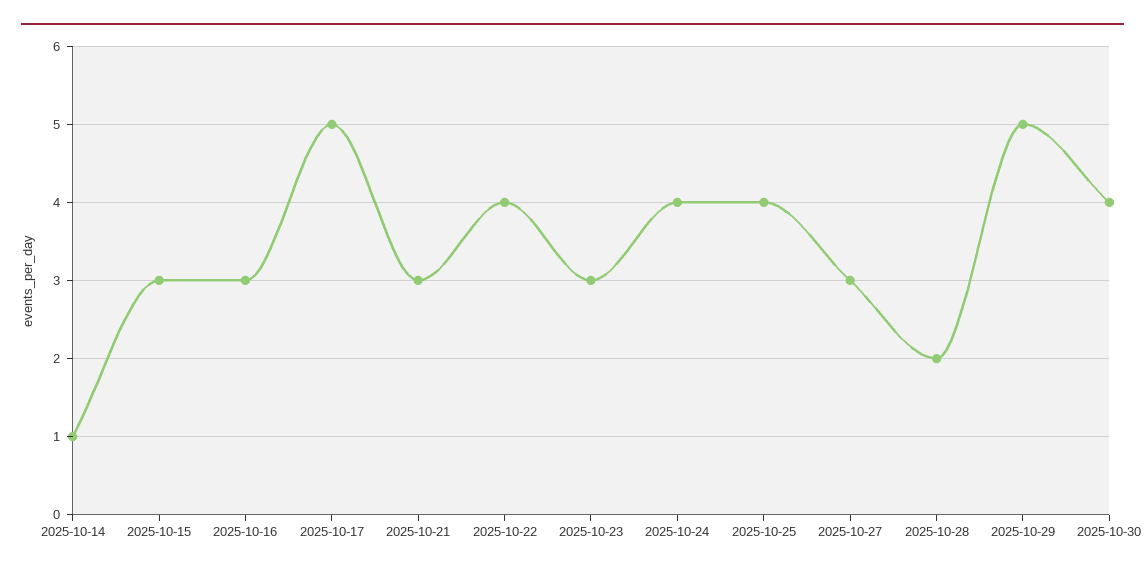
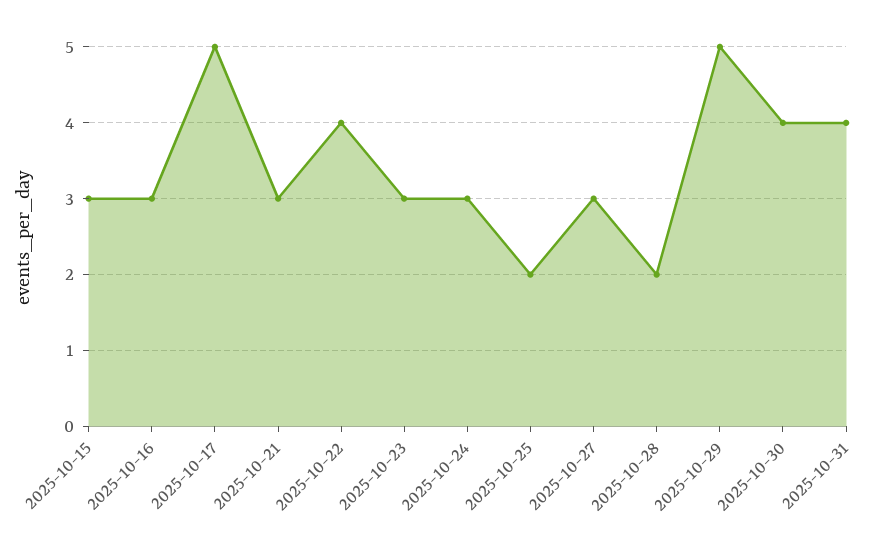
2025-10-14: 1 -> none
2025-10-24: 4 -> 3
2025-10-25: 4 -> 2
2025-10-31: none -> 4

